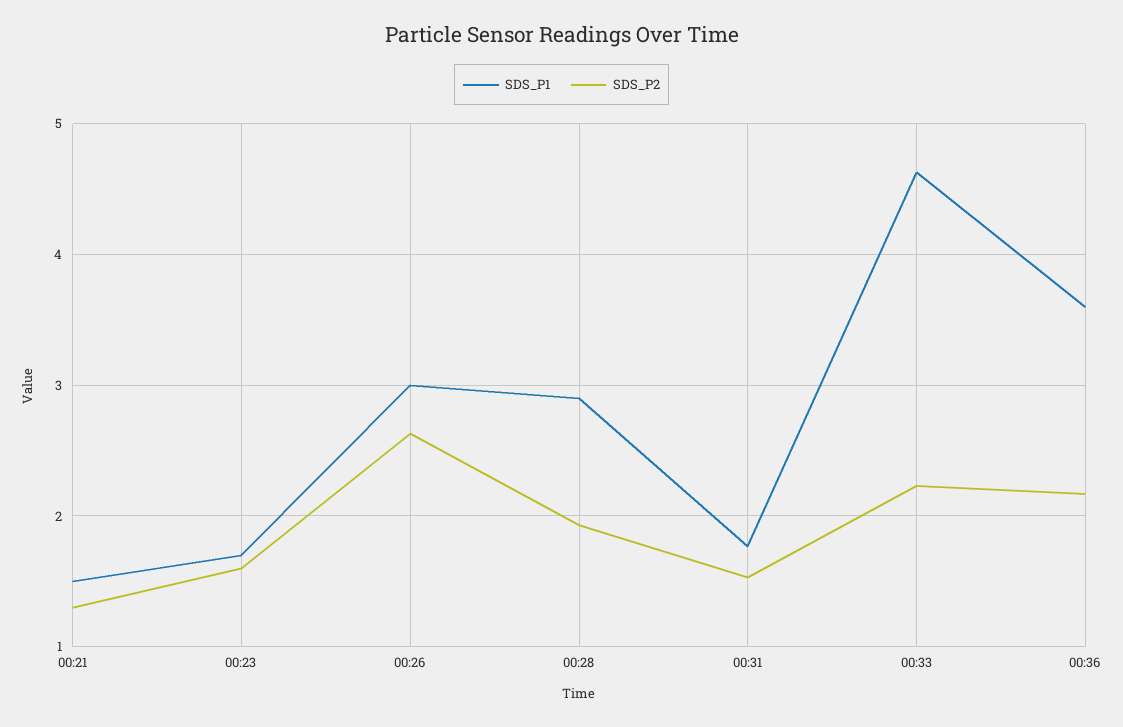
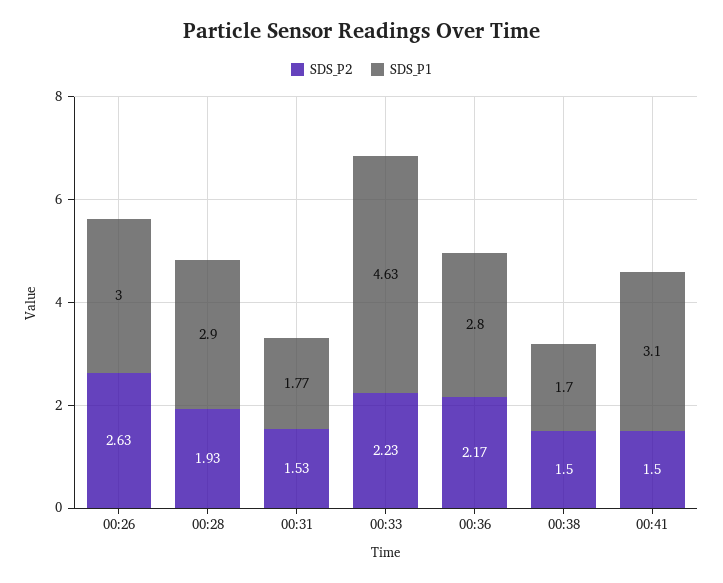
SDS_P1, 00:21: 1.5 -> none
SDS_P2, 00:21: 1.3 -> none
SDS_P1, 00:23: 1.7 -> none
SDS_P2, 00:23: 1.6 -> none
SDS_P1, 00:36: 3.6 -> 2.8
SDS_P2, 00:38: none -> 1.5
SDS_P1, 00:38: none -> 1.7
SDS_P2, 00:41: none -> 1.5
SDS_P1, 00:41: none -> 3.1

